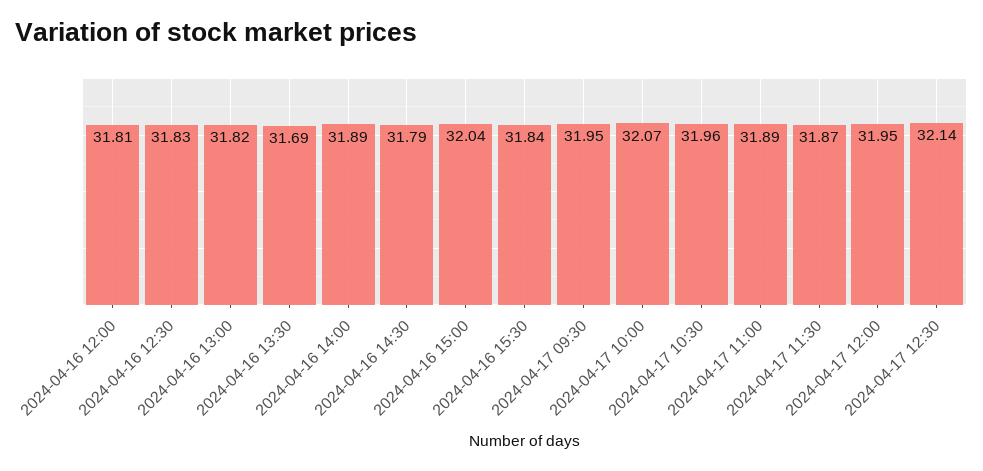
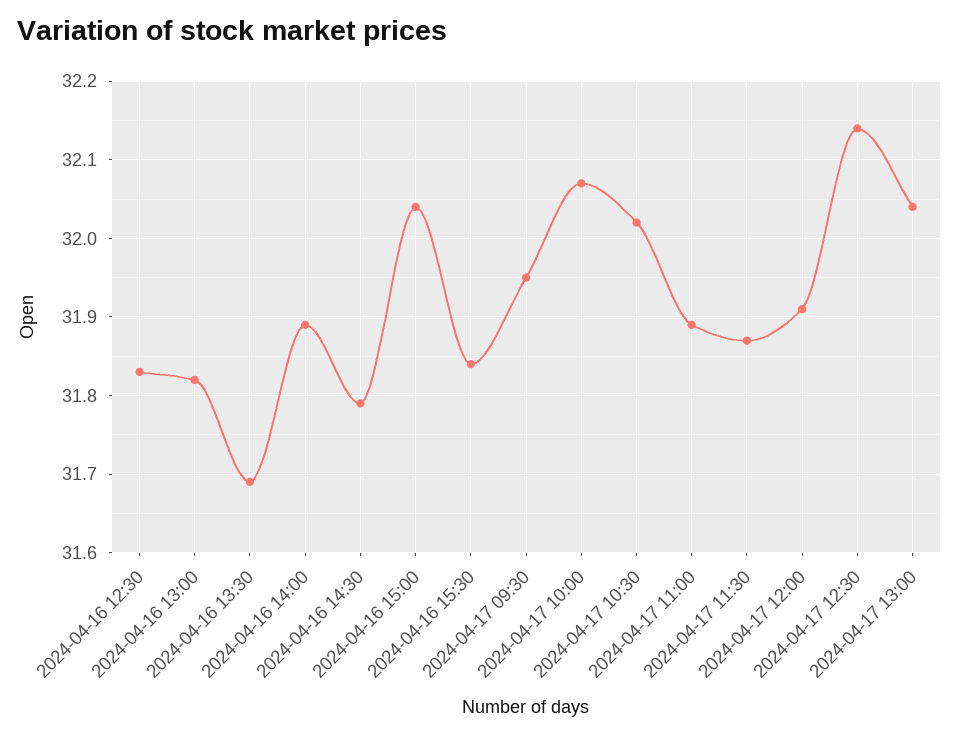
2024-04-16 12:00: 31.81 -> none
2024-04-17 10:30: 31.96 -> 32.02
2024-04-17 12:00: 31.95 -> 31.91
2024-04-17 13:00: none -> 32.04

